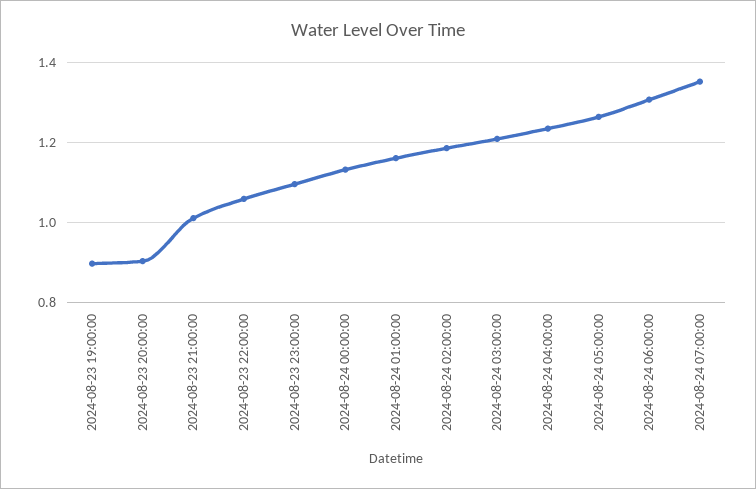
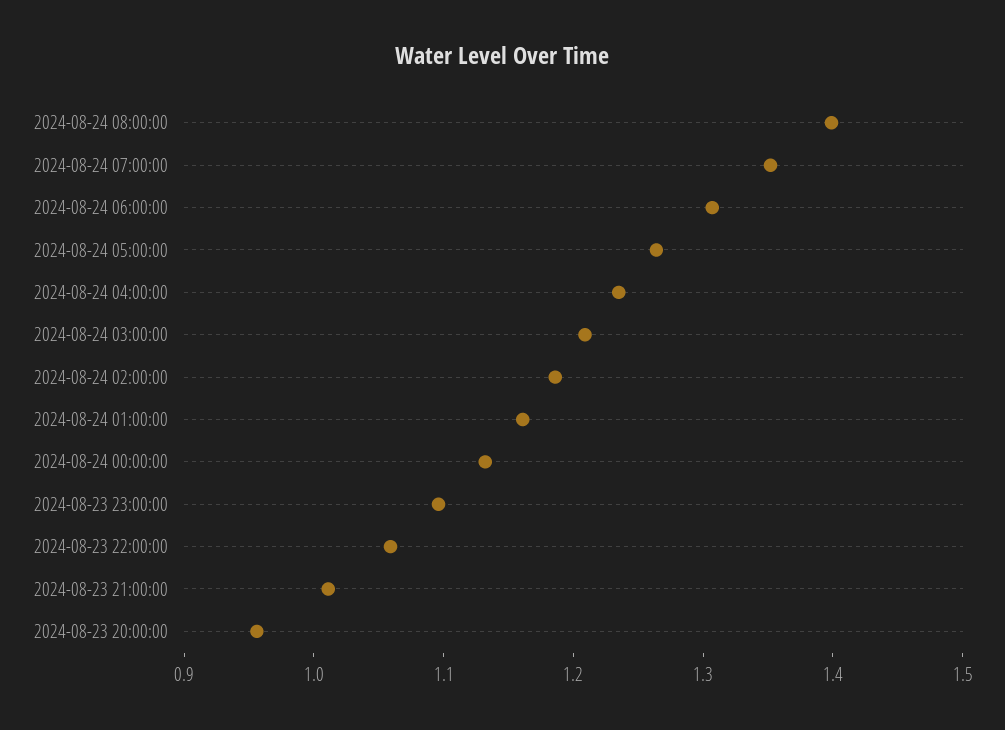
2024-08-23 19:00:00: 0.9 -> none
2024-08-23 20:00:00: 0.9 -> 0.96
2024-08-24 08:00:00: none -> 1.4

